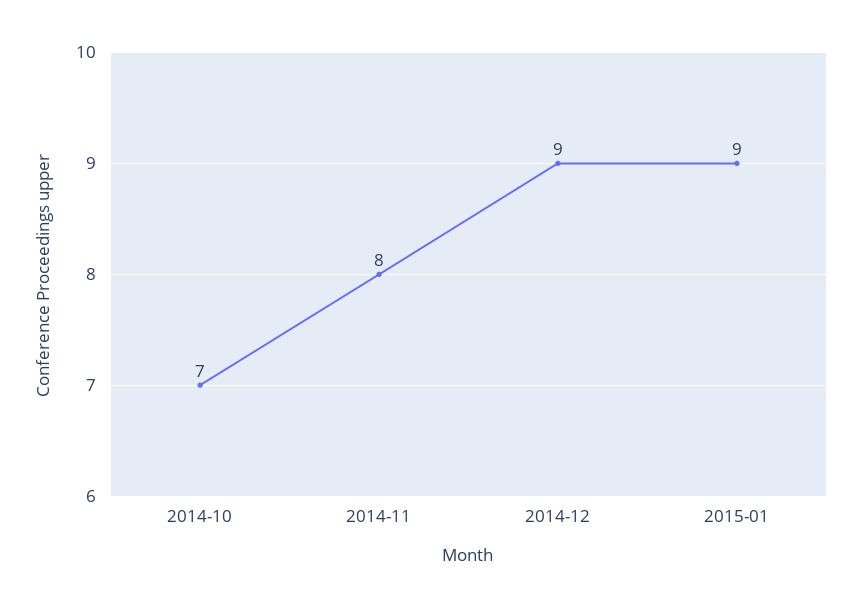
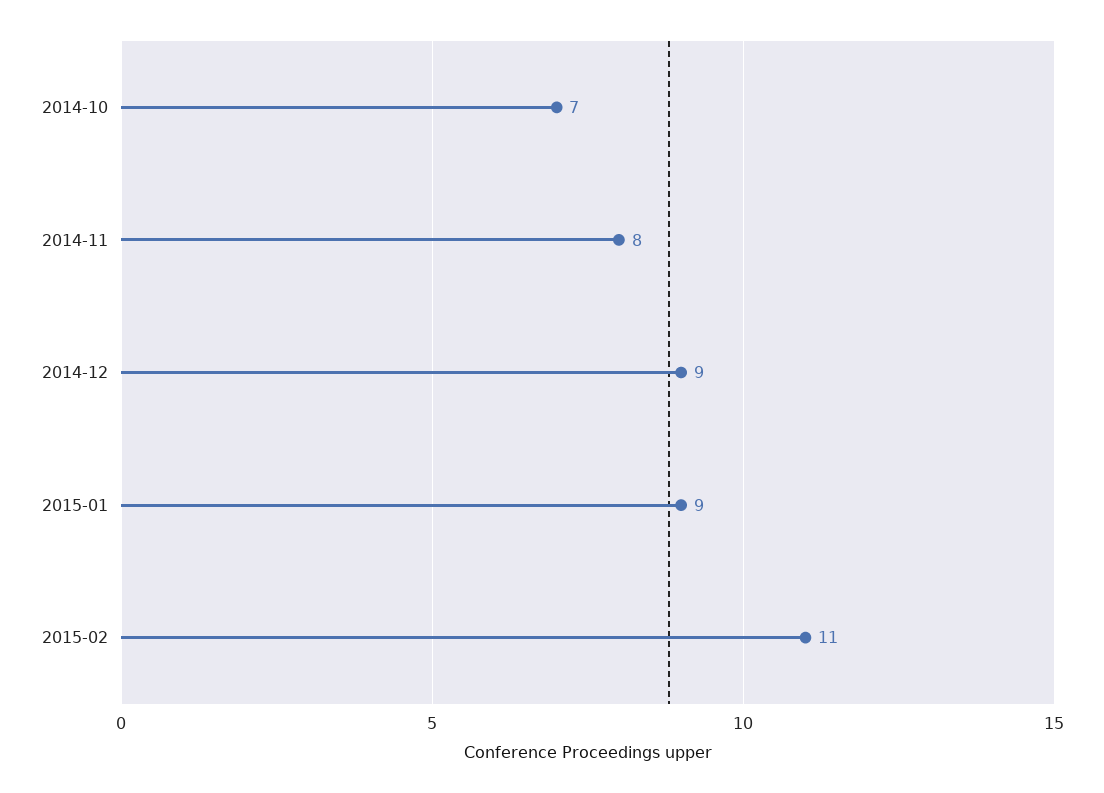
2015-02: none -> 11

